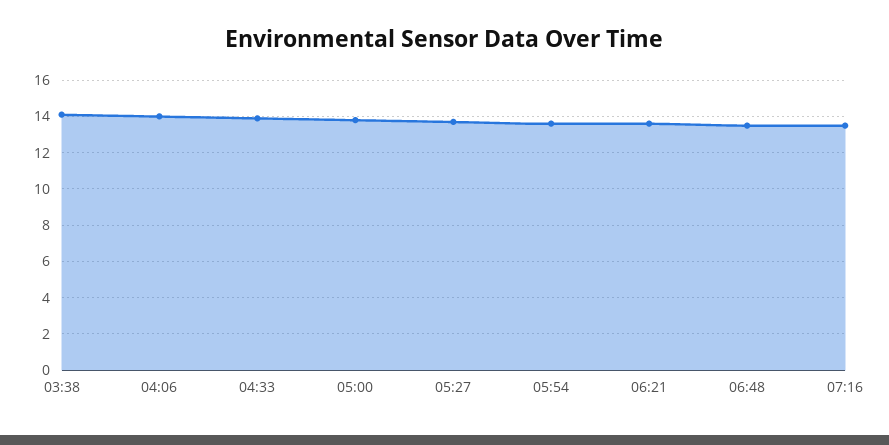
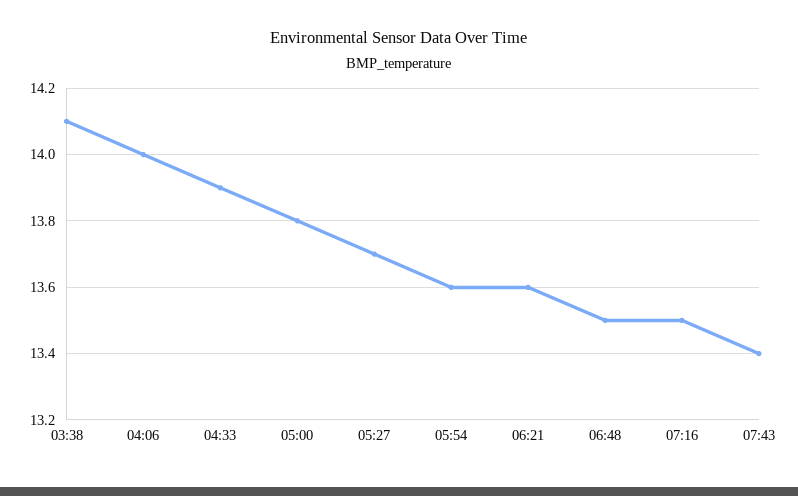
07:43: none -> 13.4

